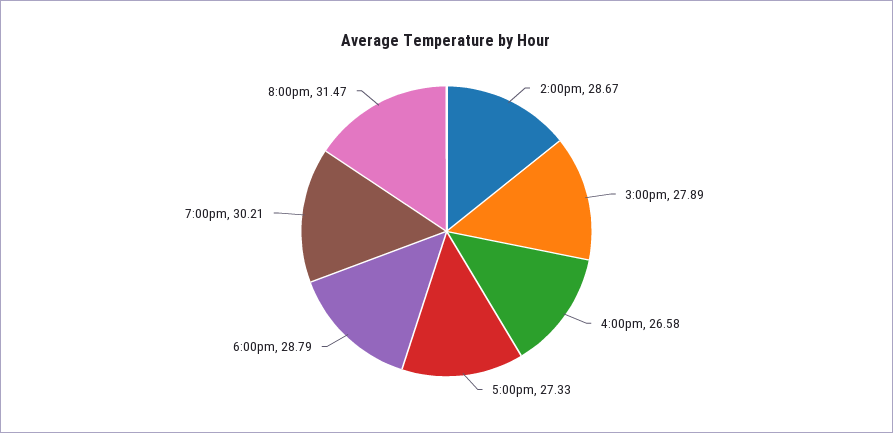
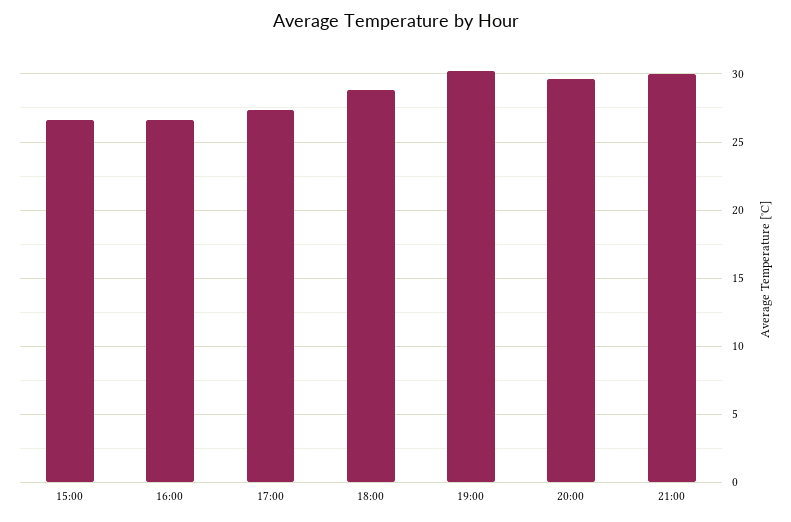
2:00pm: 28.67 -> none
3:00pm: 27.89 -> 26.5
8:00pm: 31.47 -> 29.5
21:00: none -> 30

